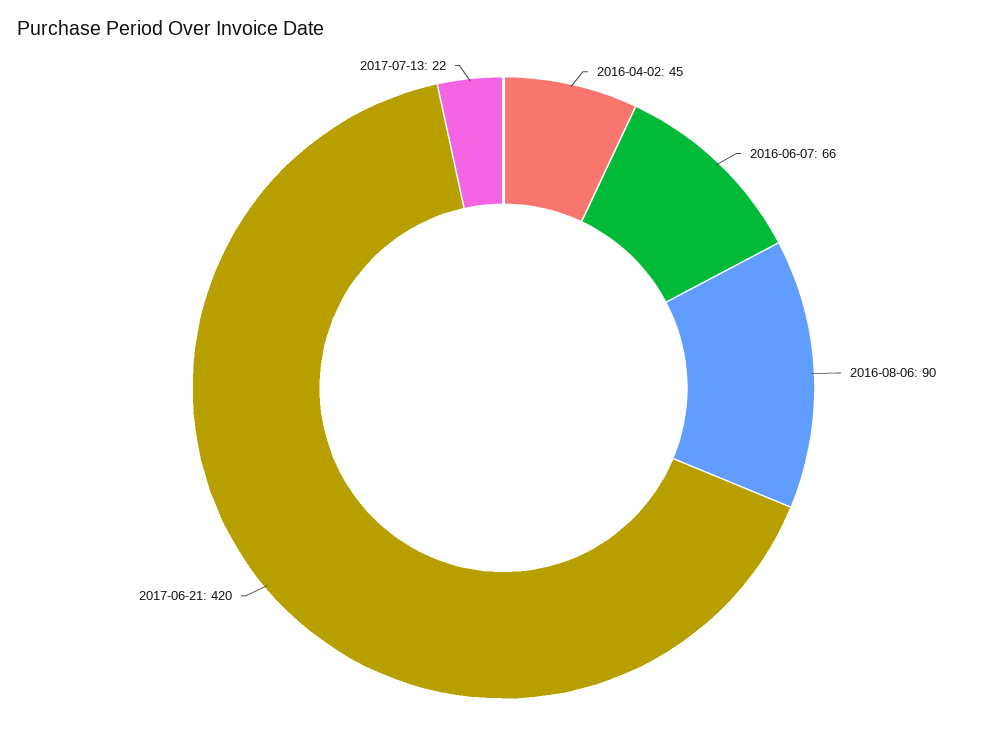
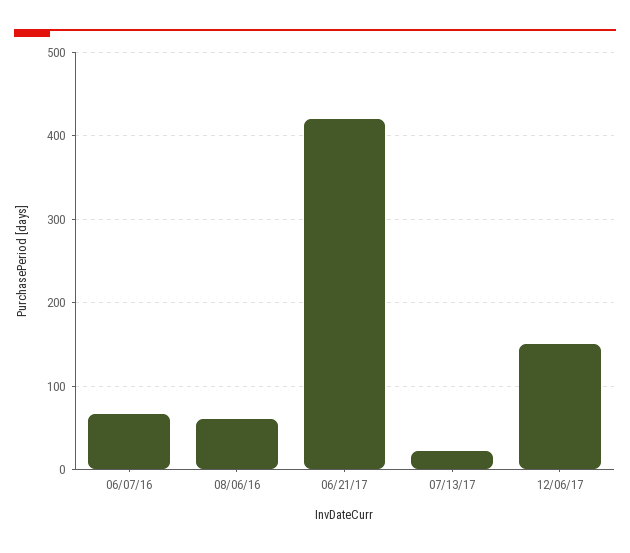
2016-04-02: 45 -> none
2016-08-06: 90 -> 60
12/06/17: none -> 150

